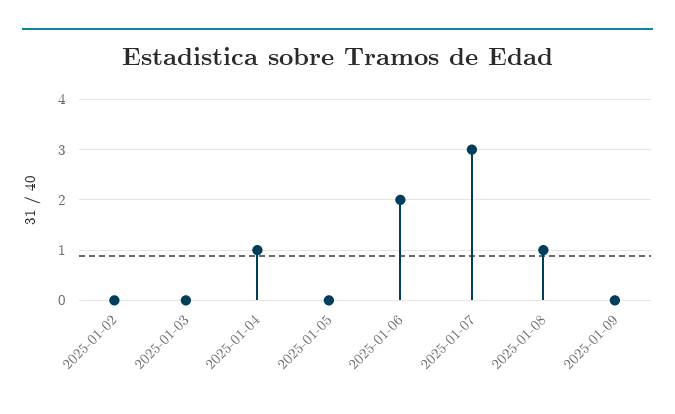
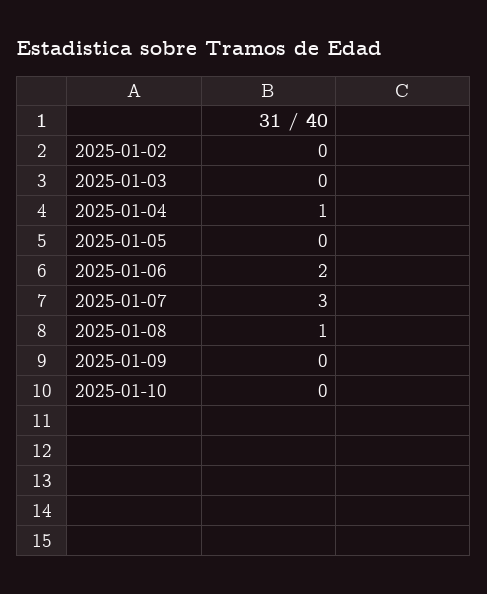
2025-01-10: none -> 0

